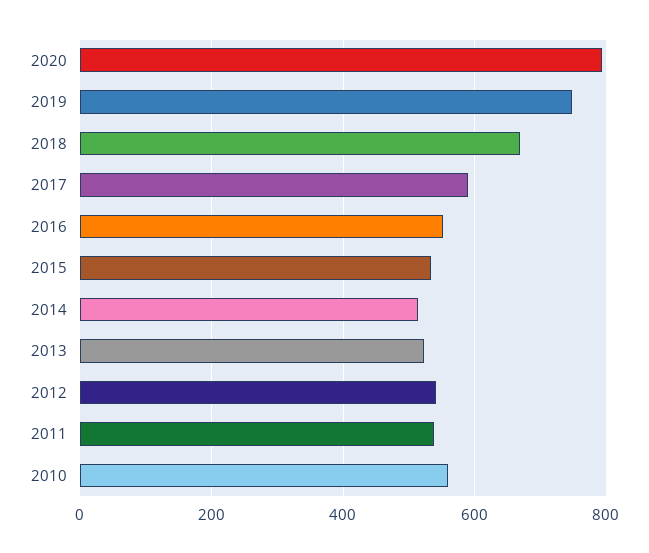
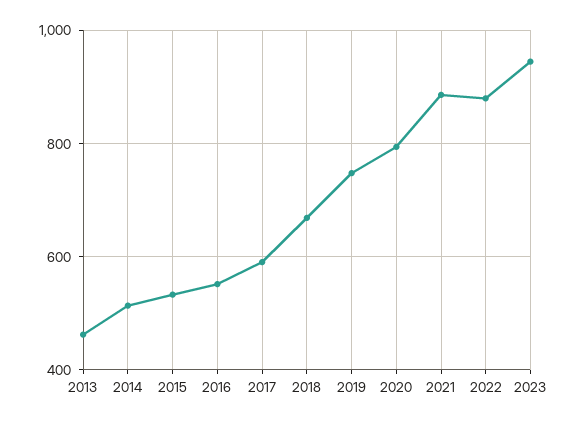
2013: 520 -> 460
2012: 540 -> none
2011: 540 -> none
2010: 560 -> none
2021: none -> 880
2022: none -> 880
2023: none -> 940

